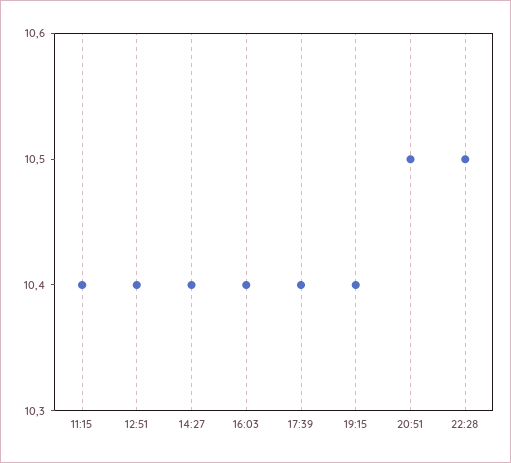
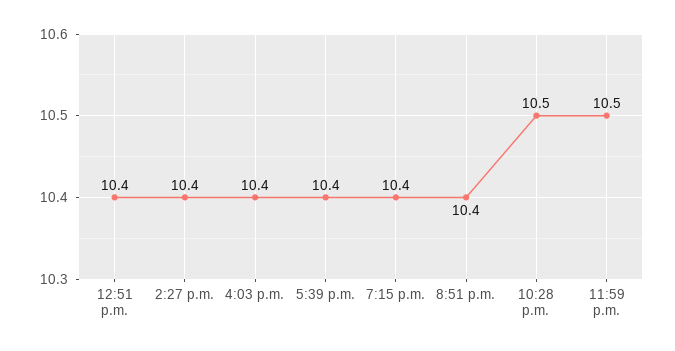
11:15: 10.4 -> none
20:51: 10.5 -> 10.4
11:59 p.m.: none -> 10.5

